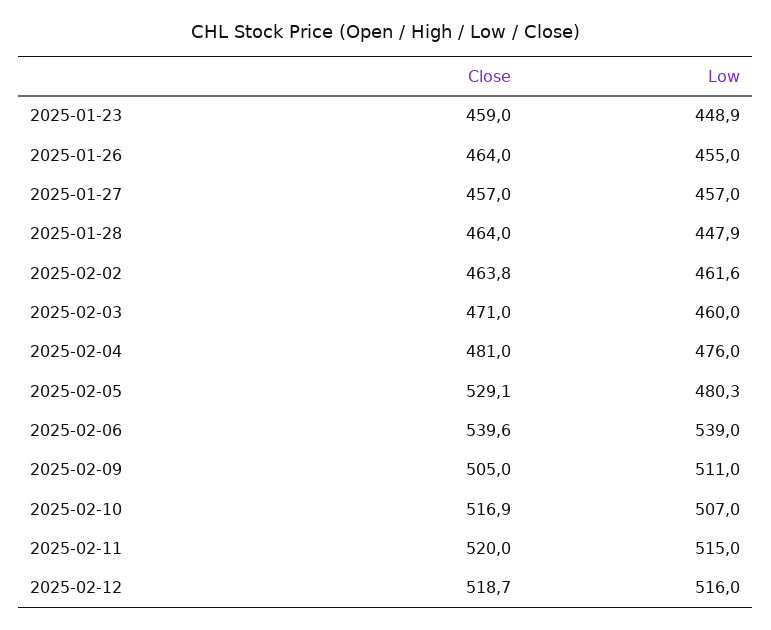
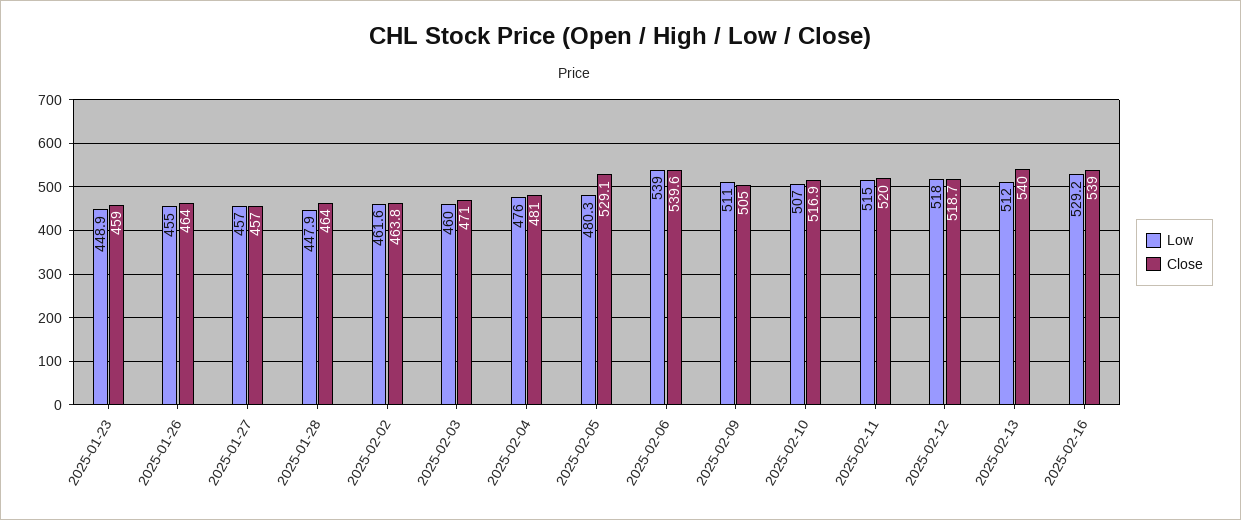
Low, 2025-02-12: 516 -> 518
Low, 2025-02-13: none -> 512
Close, 2025-02-13: none -> 540
Low, 2025-02-16: none -> 529.2
Close, 2025-02-16: none -> 539

